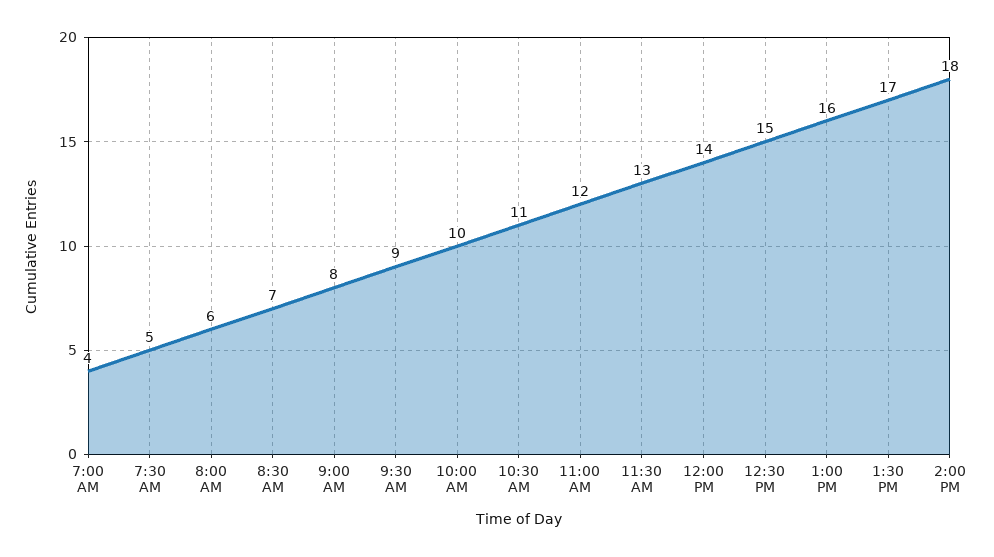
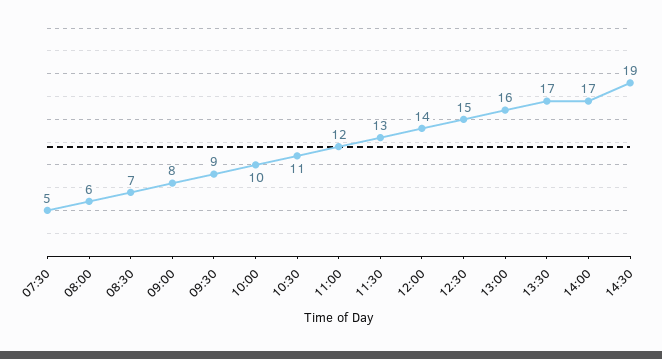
7:00 AM: 4 -> none
2:00 PM: 18 -> 17
14:30: none -> 19

